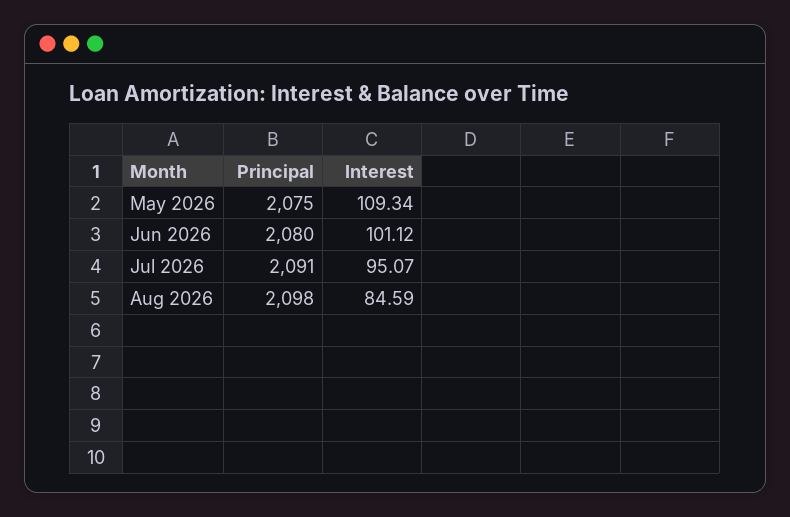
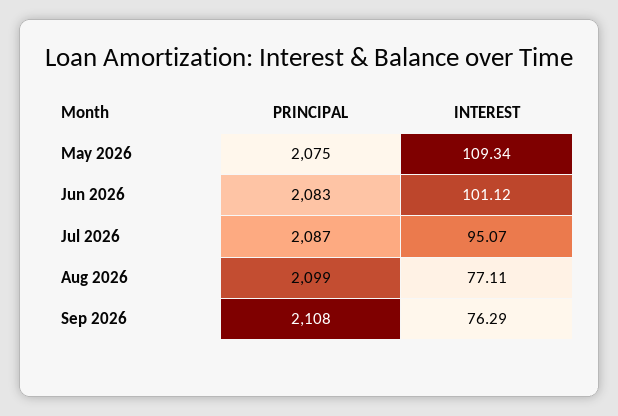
Principal, Jun 2026: 2080 -> 2083
Principal, Jul 2026: 2091 -> 2087
Principal, Aug 2026: 2098 -> 2099
Interest, Aug 2026: 84.59 -> 77.11
Principal, Sep 2026: none -> 2108
Interest, Sep 2026: none -> 76.29

